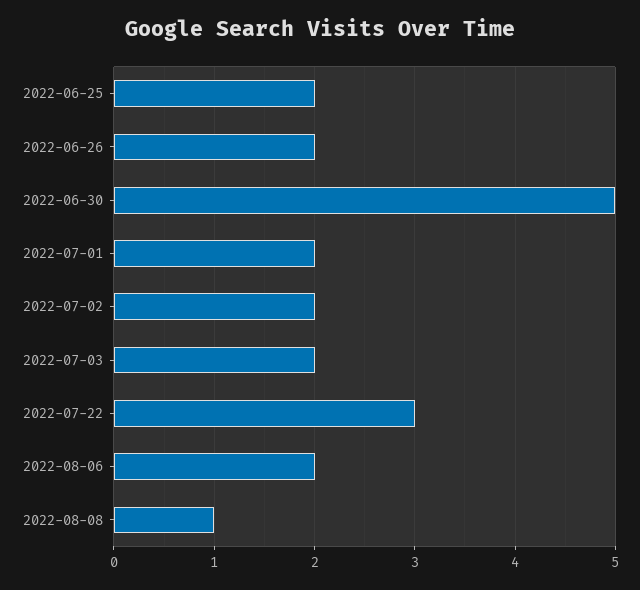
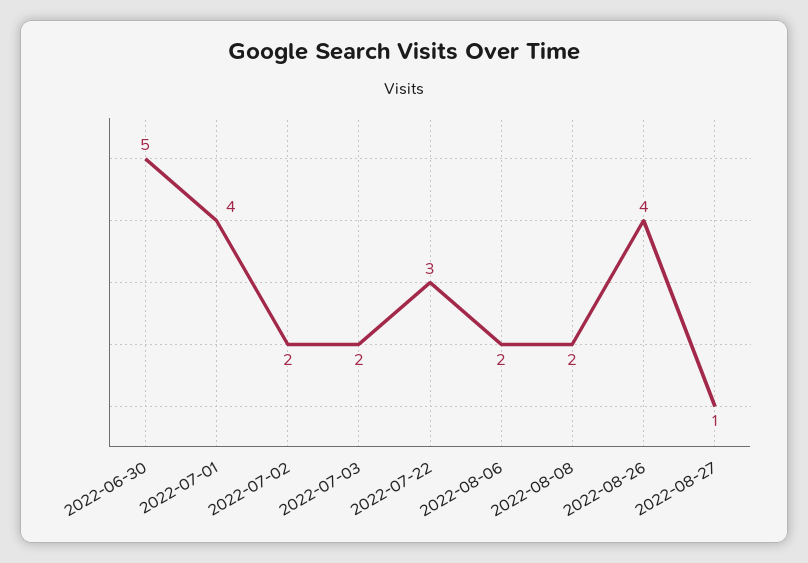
2022-06-25: 2 -> none
2022-06-26: 2 -> none
2022-07-01: 2 -> 4
2022-08-08: 1 -> 2
2022-08-26: none -> 4
2022-08-27: none -> 1

